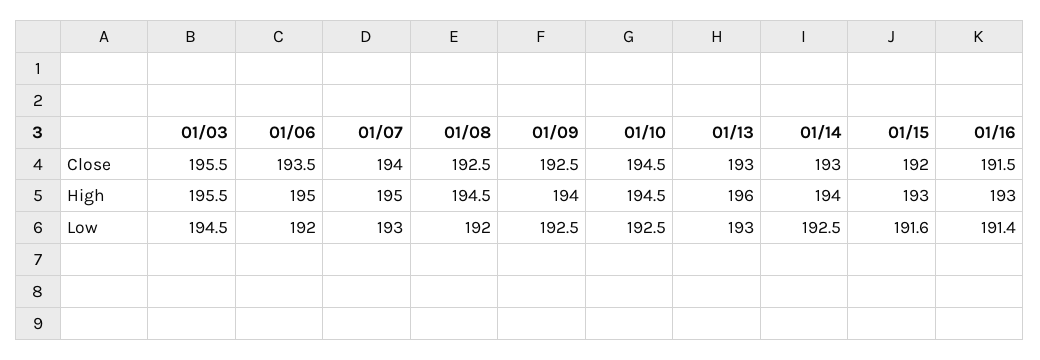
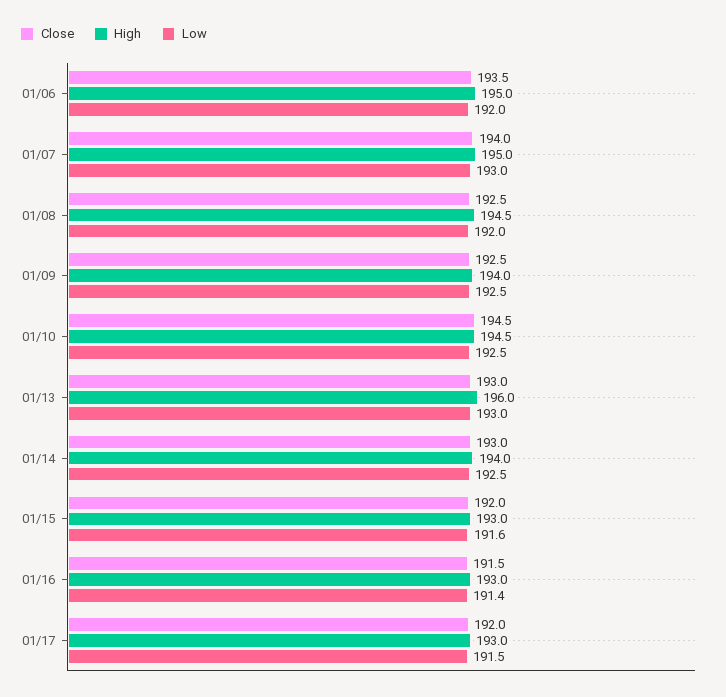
Close, 01/03: 195.5 -> none
High, 01/03: 195.5 -> none
Low, 01/03: 194.5 -> none
Close, 01/17: none -> 192
High, 01/17: none -> 193
Low, 01/17: none -> 191.5

